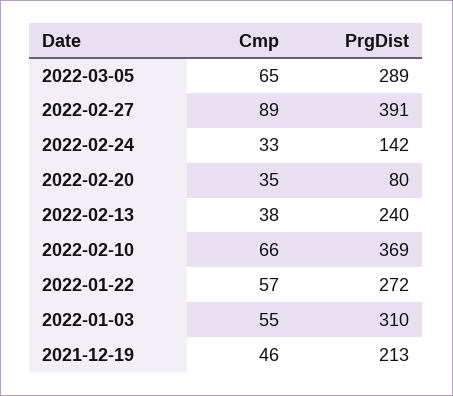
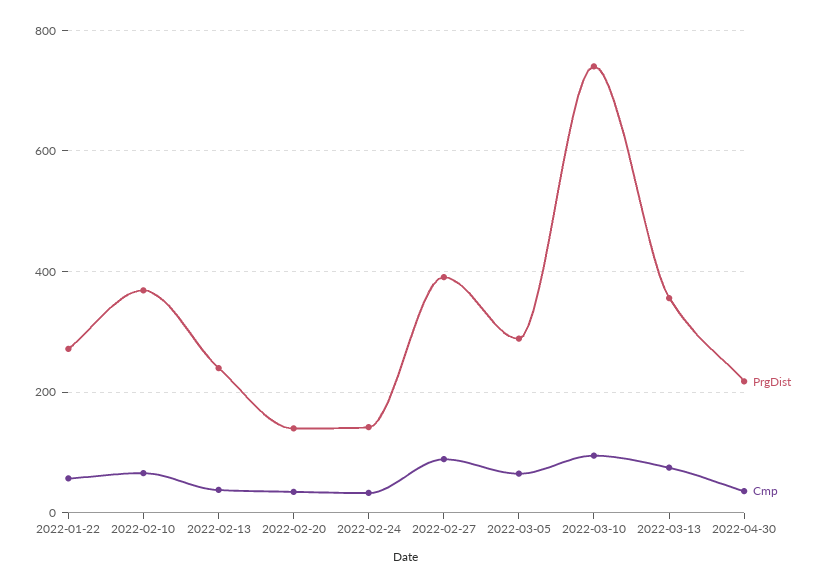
PrgDist, 2022-02-20: 80 -> 140
Cmp, 2022-01-03: 55 -> none
PrgDist, 2022-01-03: 310 -> none
Cmp, 2021-12-19: 46 -> none
PrgDist, 2021-12-19: 213 -> none
PrgDist, 2022-03-10: none -> 740
Cmp, 2022-03-10: none -> 100
PrgDist, 2022-03-13: none -> 360
Cmp, 2022-03-13: none -> 80
PrgDist, 2022-04-30: none -> 220
Cmp, 2022-04-30: none -> 40

